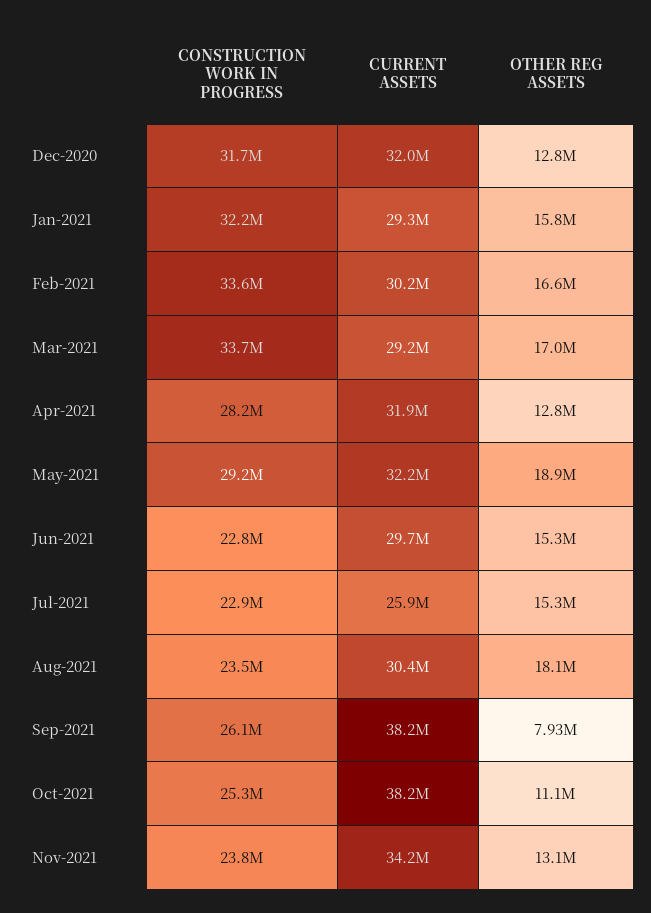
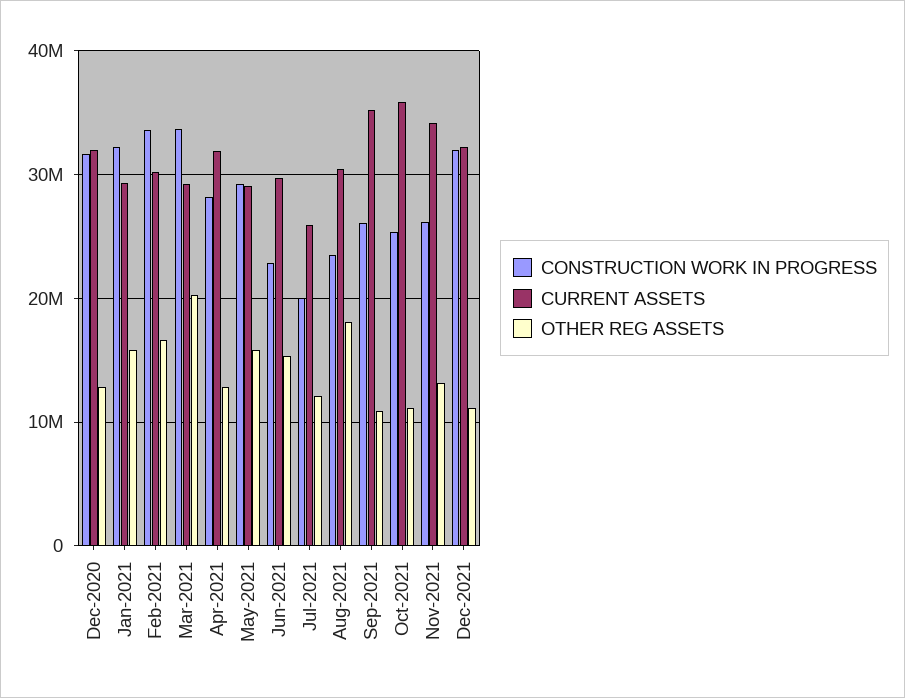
OTHER REG ASSETS, Mar-2021: 17000000 -> 20000000
CURRENT ASSETS, May-2021: 32200000 -> 29000000
OTHER REG ASSETS, May-2021: 18900000 -> 16000000
CONSTRUCTION WORK IN PROGRESS, Jul-2021: 22900000 -> 20000000
OTHER REG ASSETS, Jul-2021: 15300000 -> 12000000
CURRENT ASSETS, Sep-2021: 38200000 -> 35000000
OTHER REG ASSETS, Sep-2021: 7930000 -> 11000000
CURRENT ASSETS, Oct-2021: 38200000 -> 36000000
CONSTRUCTION WORK IN PROGRESS, Nov-2021: 23800000 -> 26000000
CONSTRUCTION WORK IN PROGRESS, Dec-2021: none -> 32000000
CURRENT ASSETS, Dec-2021: none -> 32000000
OTHER REG ASSETS, Dec-2021: none -> 11000000

